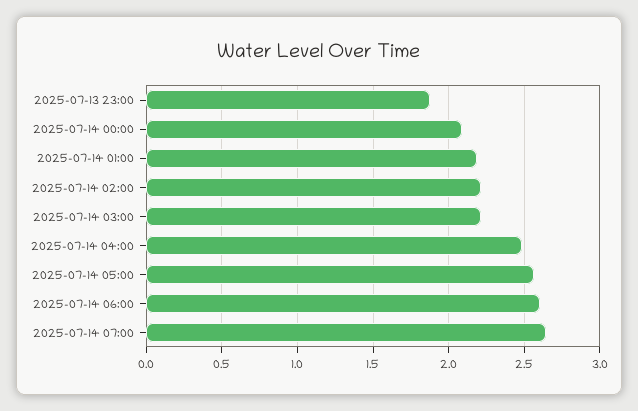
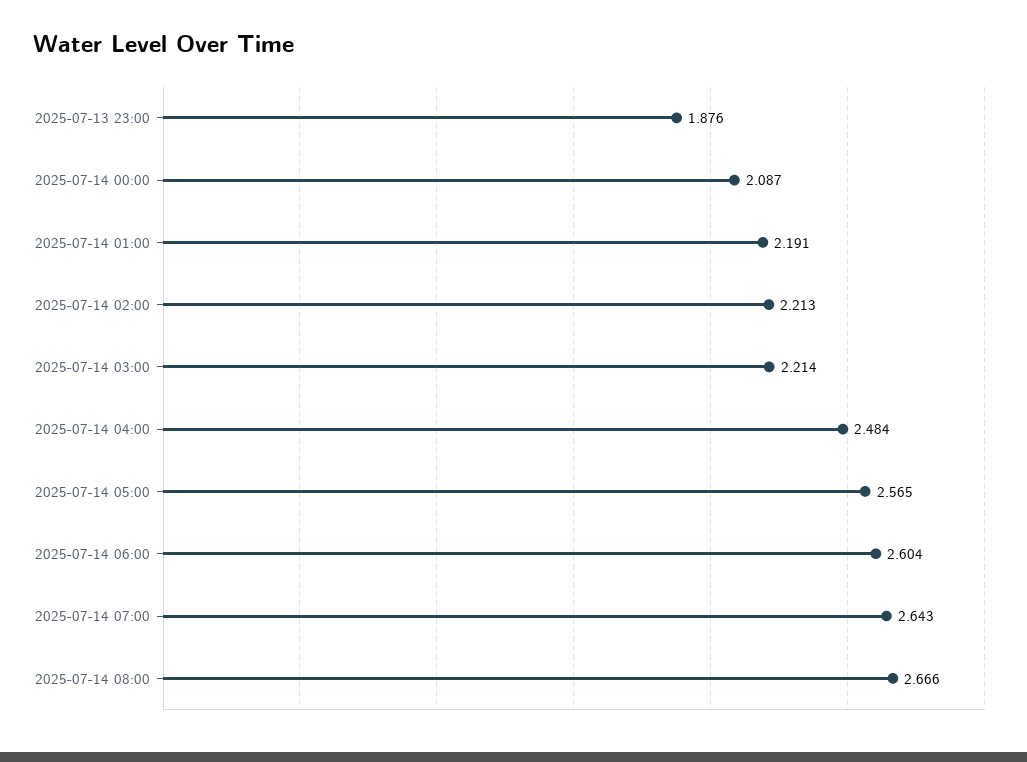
2025-07-14 08:00: none -> 2.666

